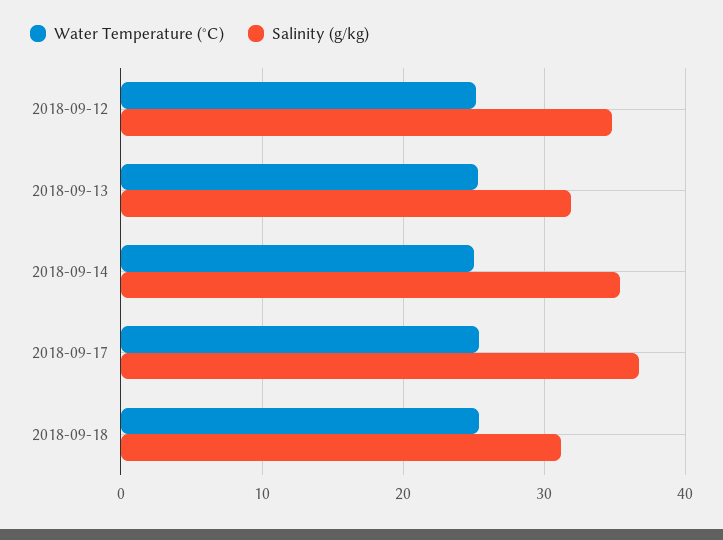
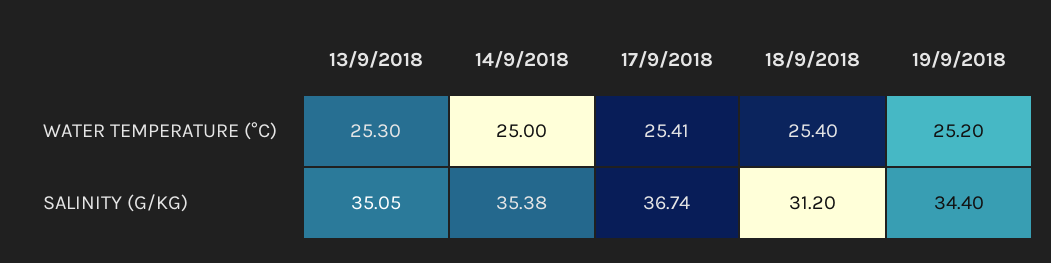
Water Temperature (°C), 2018-09-12: 25 -> none
Salinity (g/kg), 2018-09-12: 35 -> none
Salinity (g/kg), 2018-09-13: 32 -> 35.05
Water Temperature (°C), 19/9/2018: none -> 25.2
Salinity (g/kg), 19/9/2018: none -> 34.4

